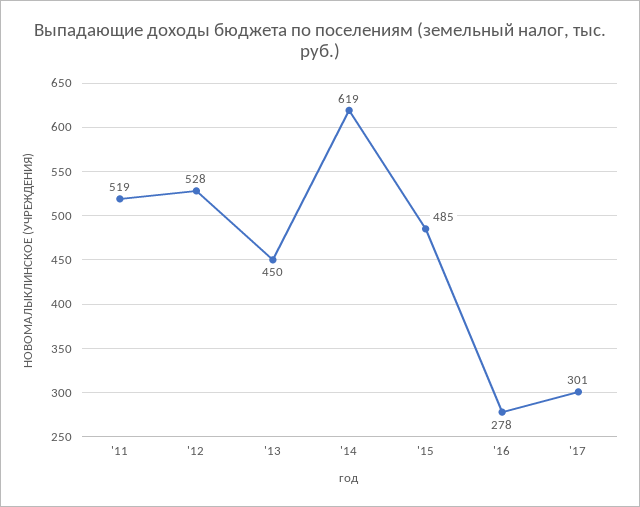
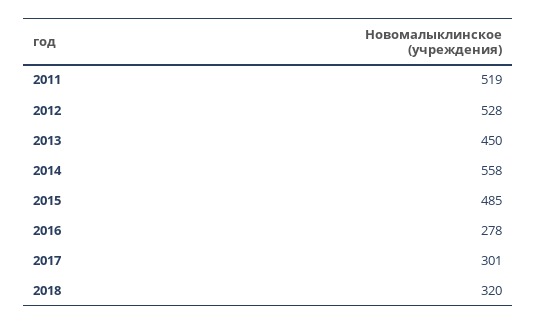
'14: 619 -> 558
2018: none -> 320

